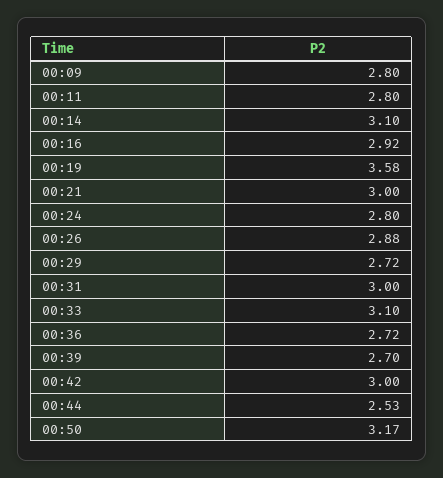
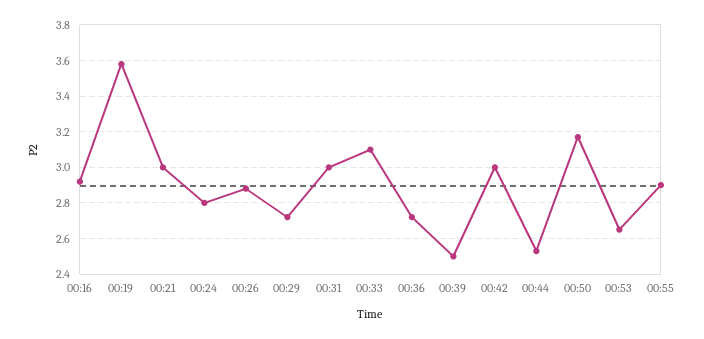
00:09: 2.8 -> none
00:11: 2.8 -> none
00:14: 3.1 -> none
00:39: 2.7 -> 2.5
00:53: none -> 2.65
00:55: none -> 2.9

